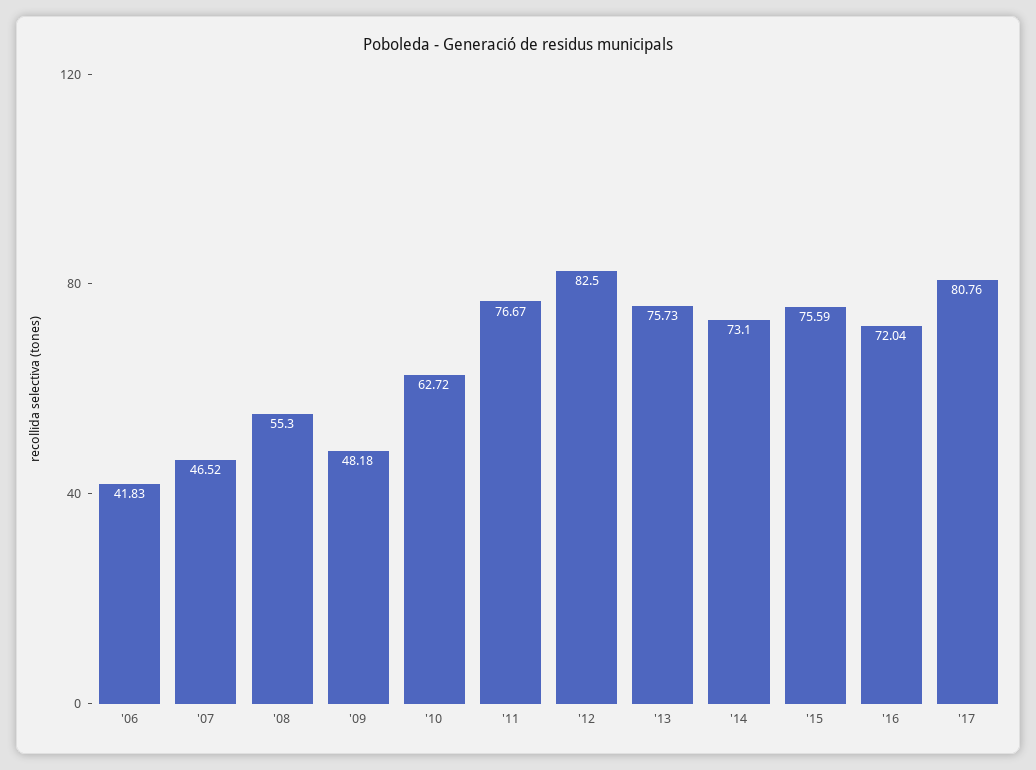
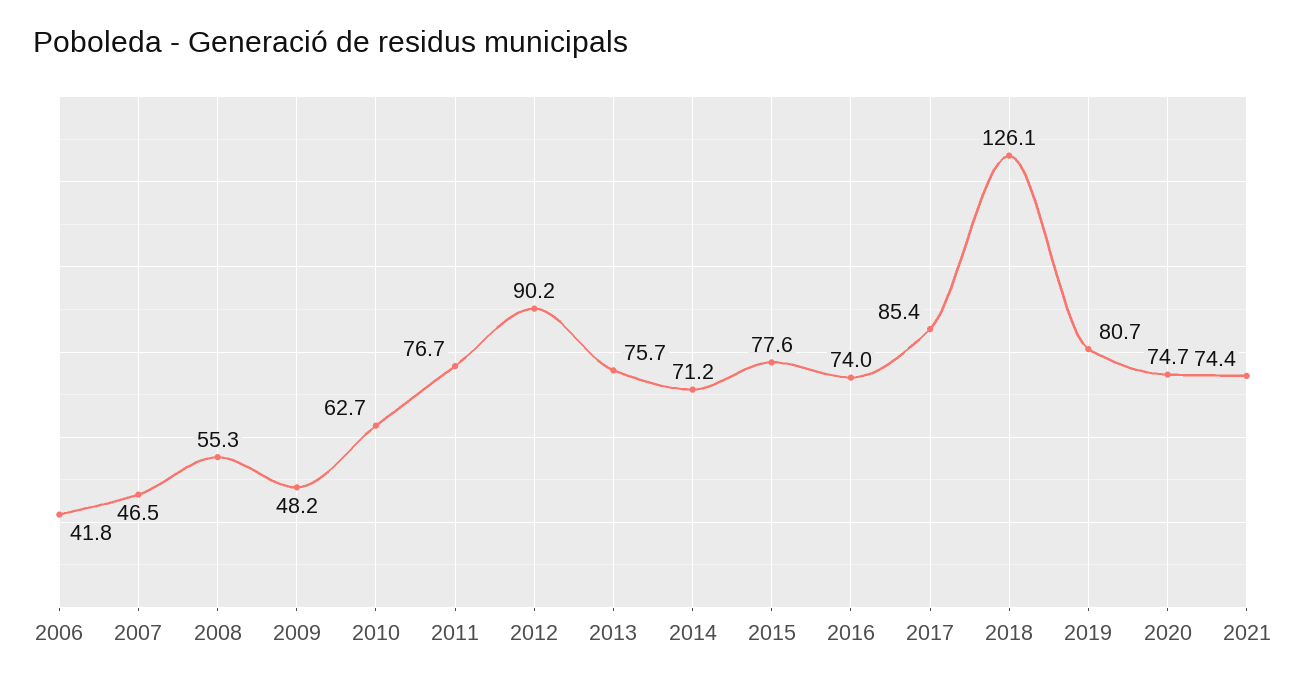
'12: 82.5 -> 90.2
'14: 73.1 -> 71.2
'15: 75.59 -> 77.6
'16: 72.04 -> 74
'17: 80.76 -> 85.4
2018: none -> 126.1
2019: none -> 80.7
2020: none -> 74.7
2021: none -> 74.4

